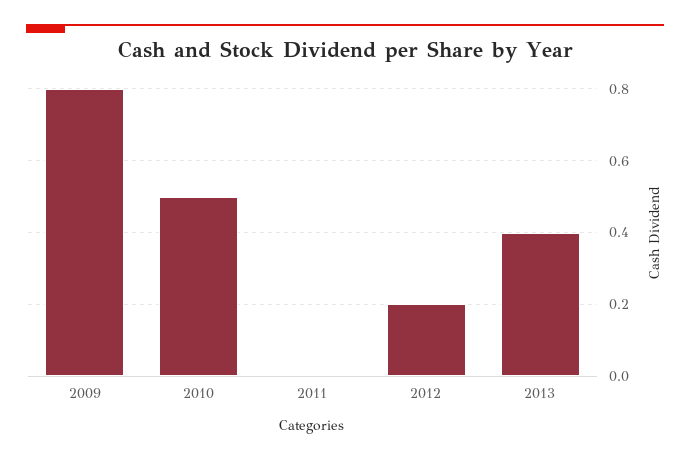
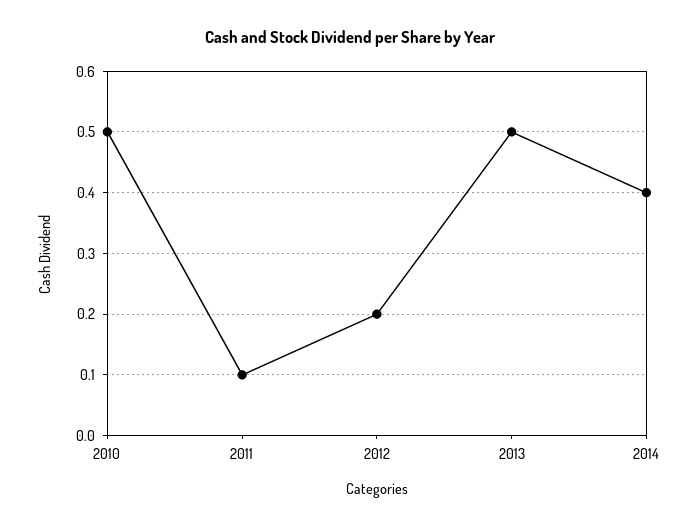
2009: 0.8 -> none
2011: 0 -> 0.1
2013: 0.4 -> 0.5
2014: none -> 0.4

